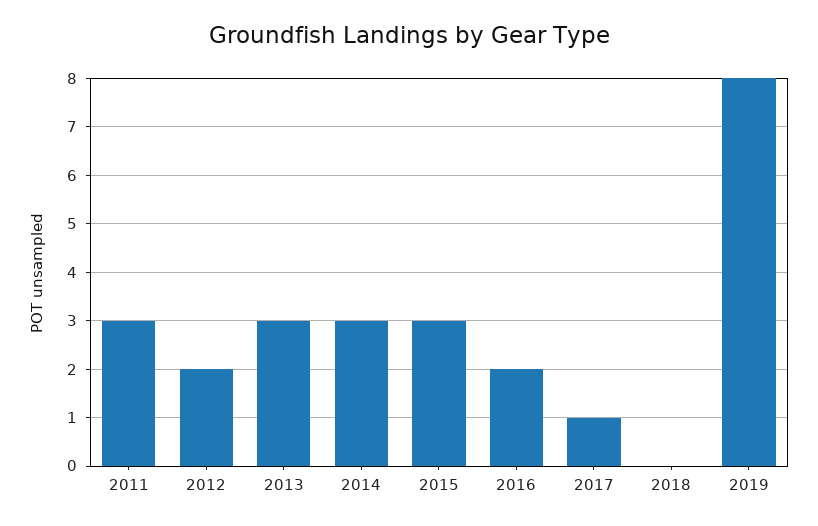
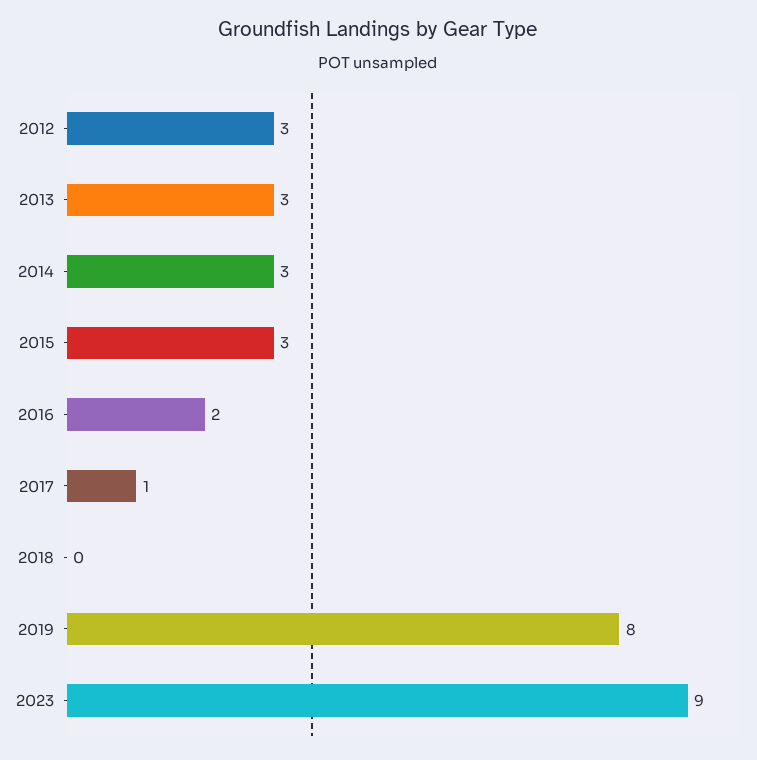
2011: 3 -> none
2012: 2 -> 3
2023: none -> 9

